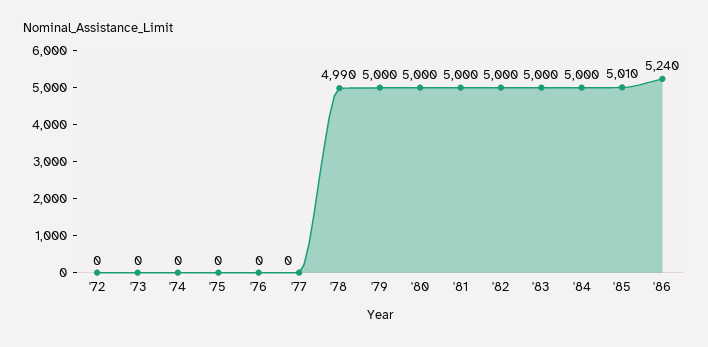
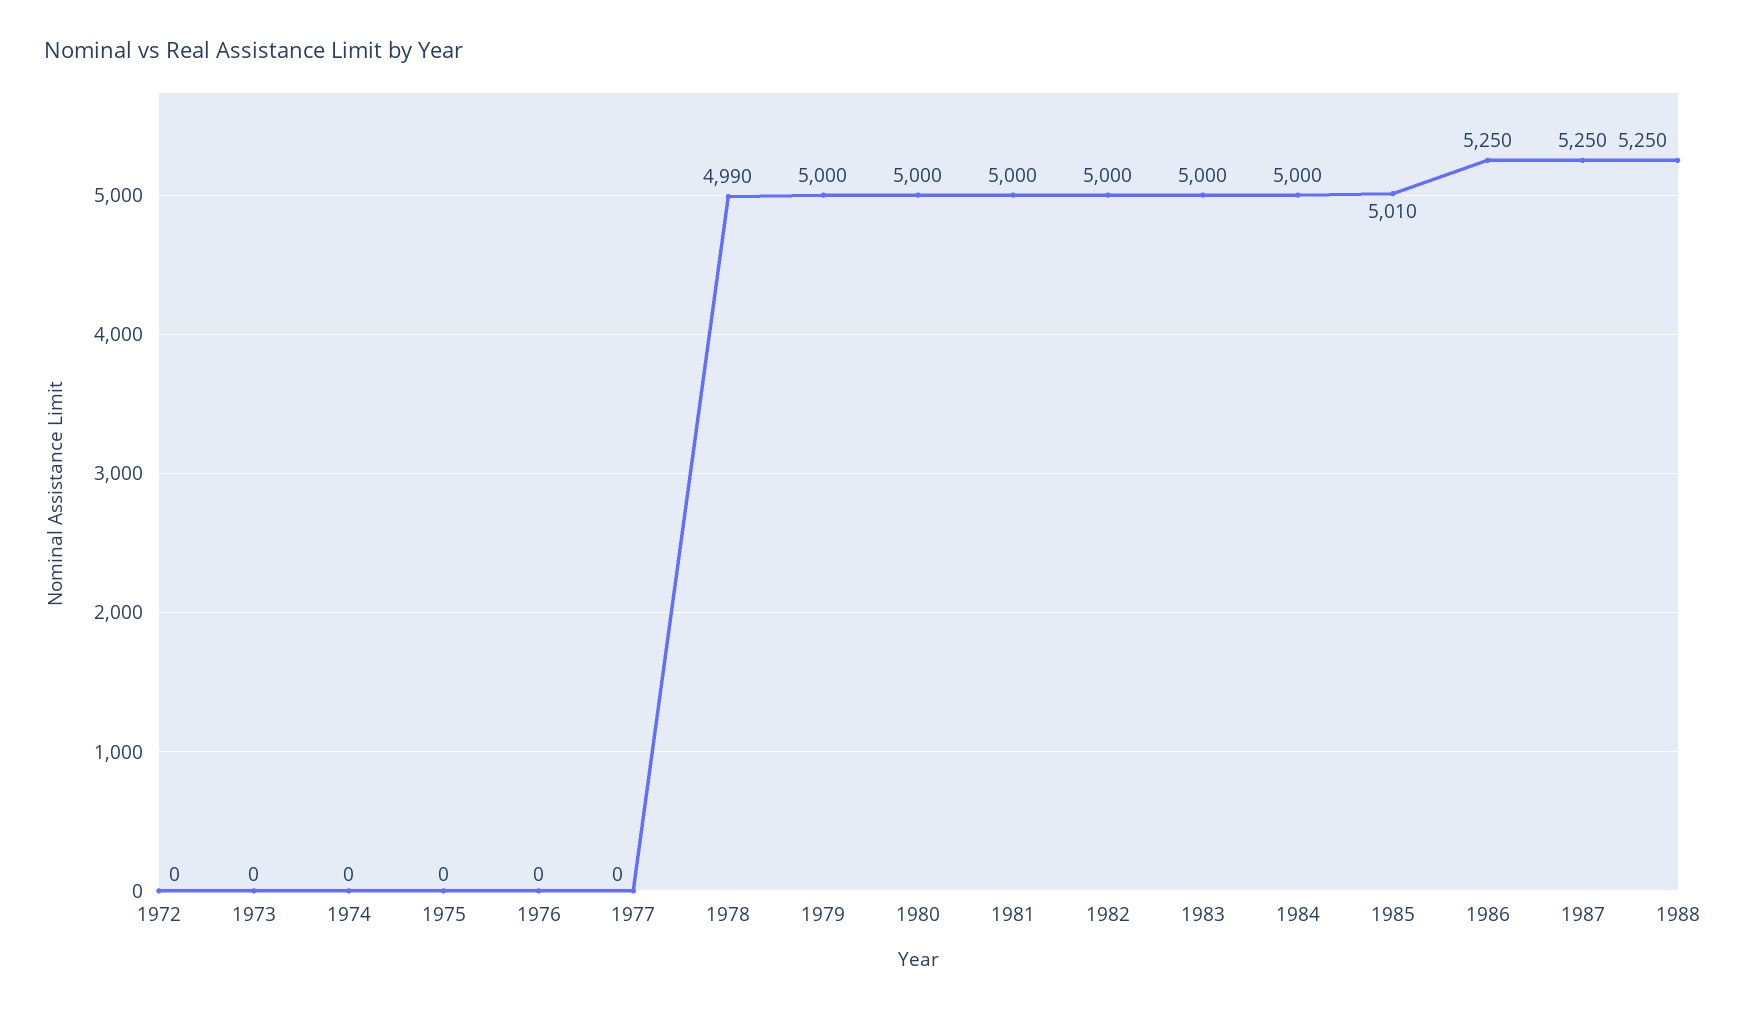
'86: 5240 -> 5250
1987: none -> 5250
1988: none -> 5250

